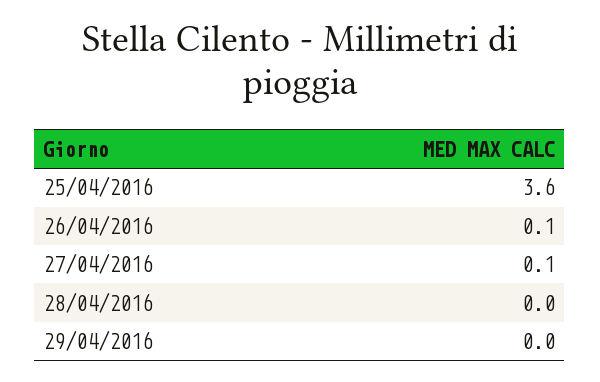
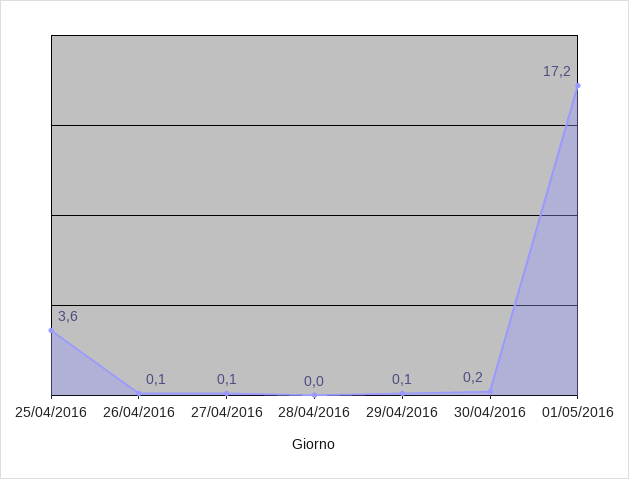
29/04/2016: 0 -> 0.1
30/04/2016: none -> 0.2
01/05/2016: none -> 17.2

